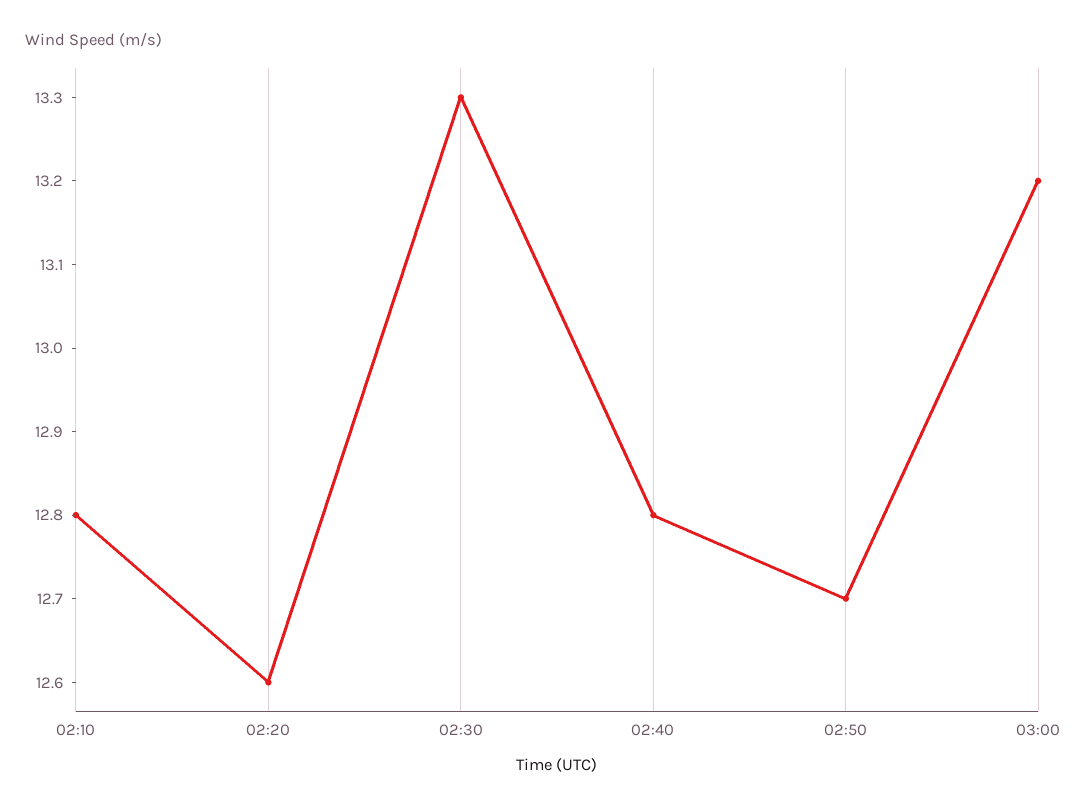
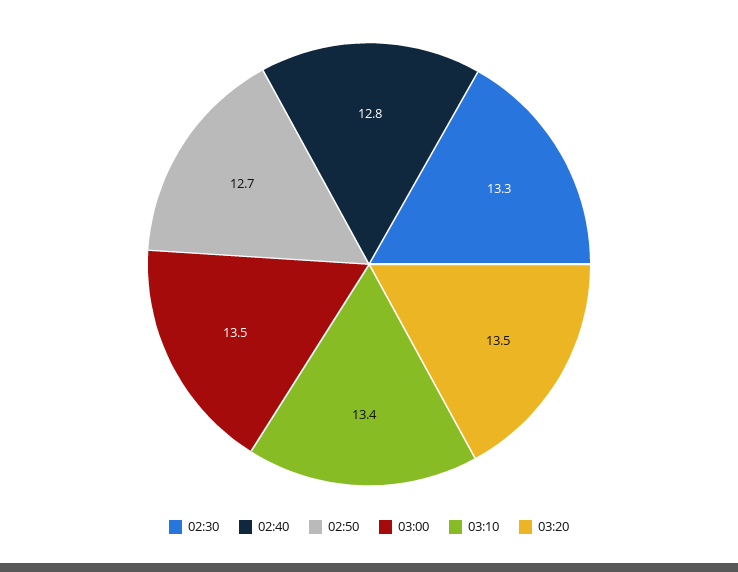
02:10: 12.8 -> none
02:20: 12.6 -> none
03:00: 13.2 -> 13.5
03:10: none -> 13.4
03:20: none -> 13.5

